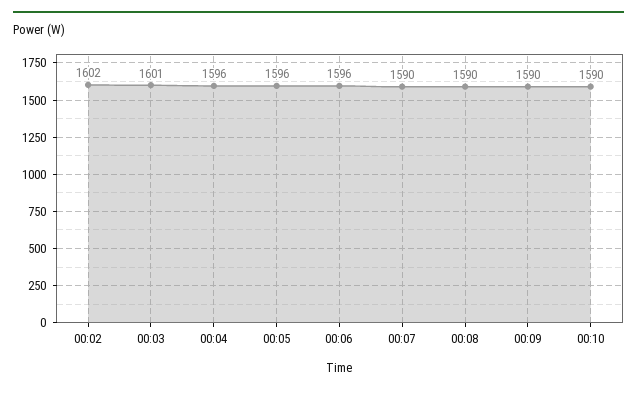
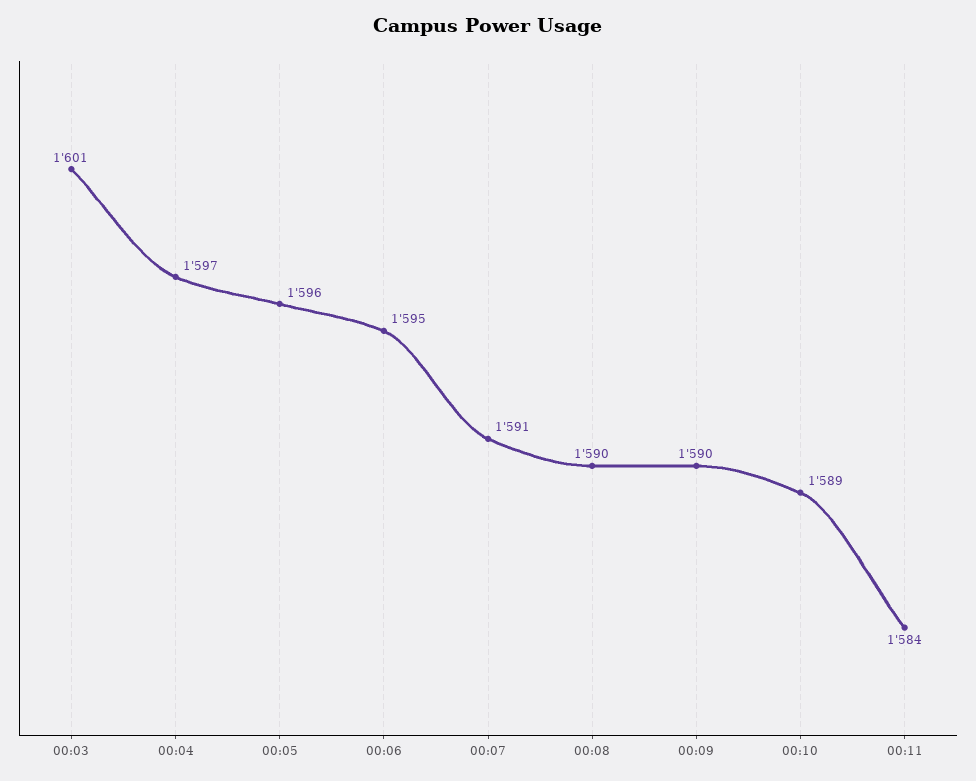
00:02: 1602 -> none
00:04: 1596 -> 1597
00:06: 1596 -> 1595
00:07: 1590 -> 1591
00:10: 1590 -> 1589
00:11: none -> 1584

